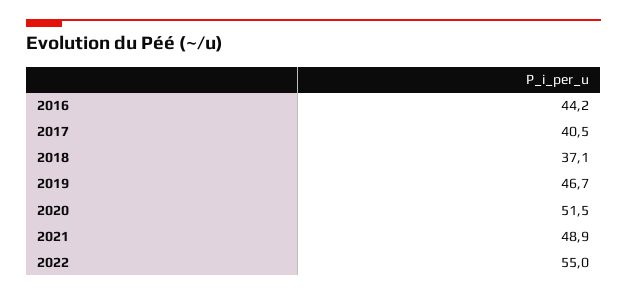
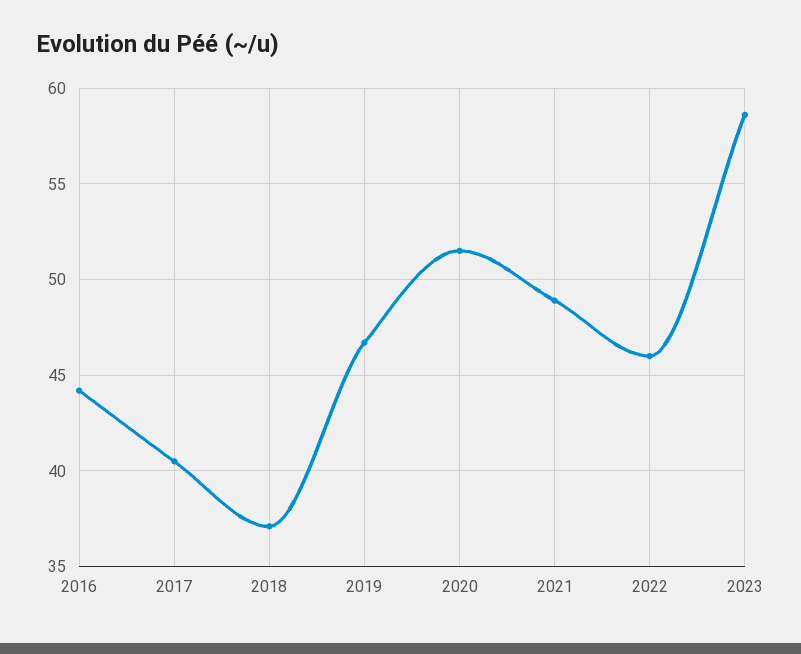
2022: 55 -> 46
2023: none -> 58.5

